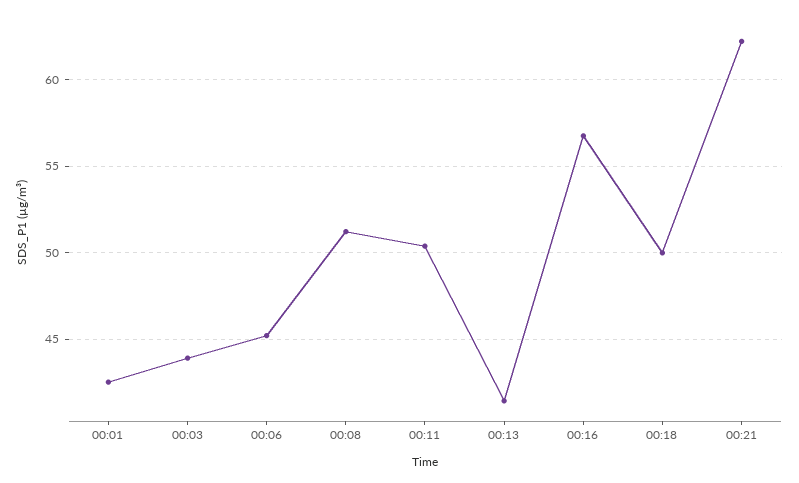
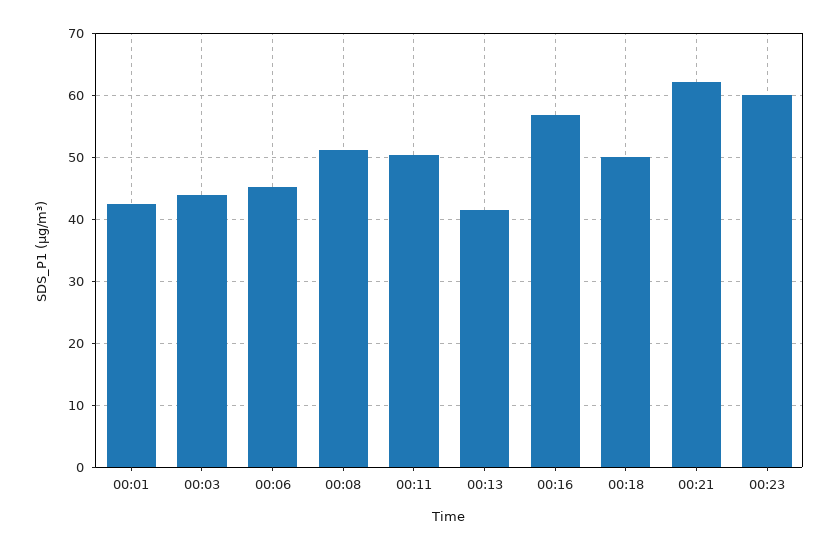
00:23: none -> 60

